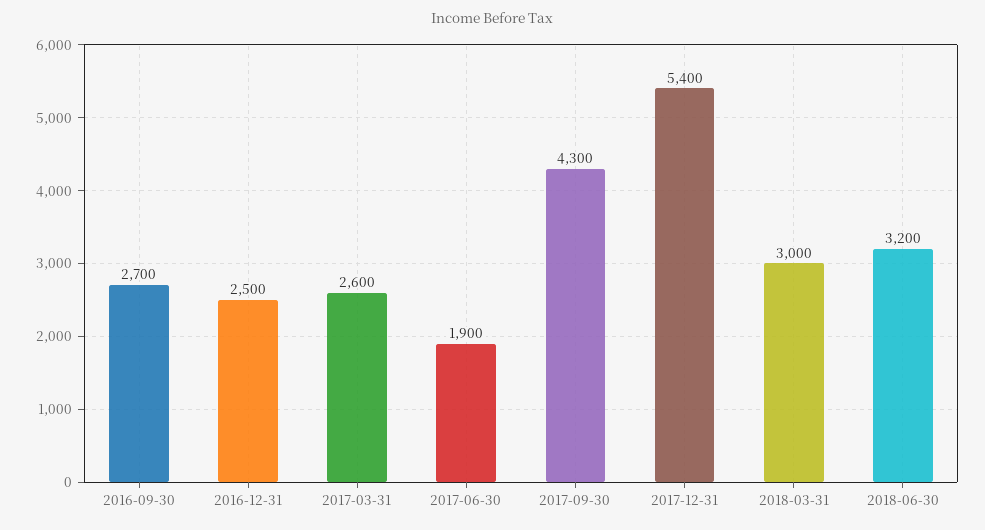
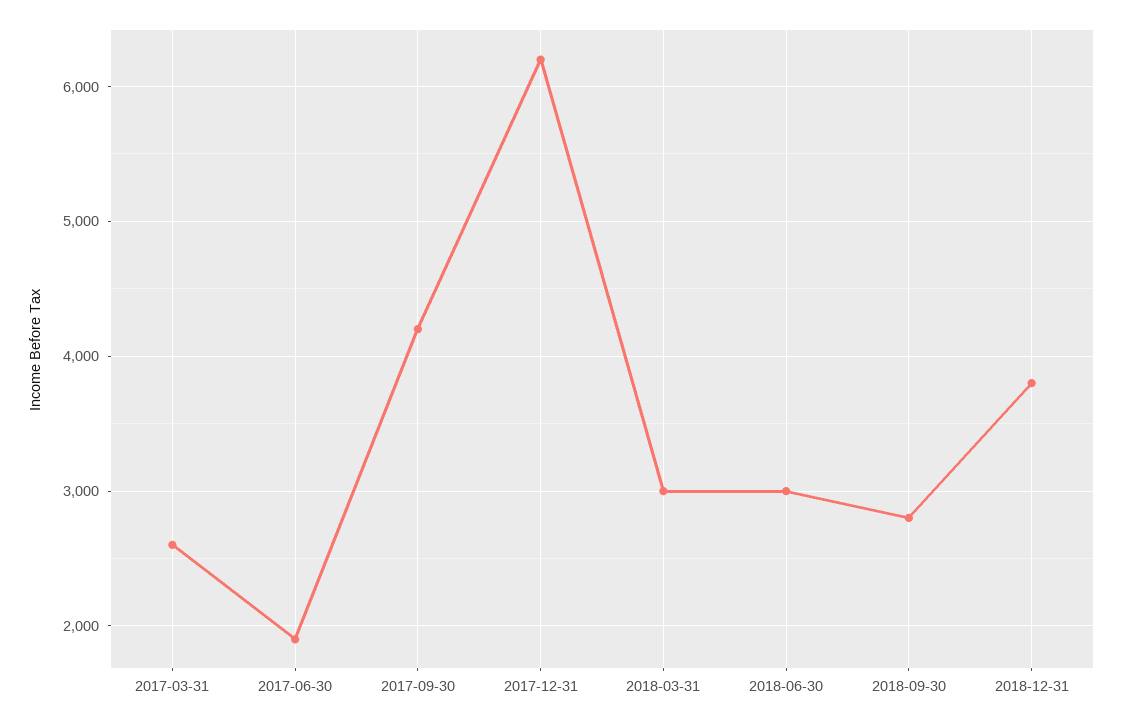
2016-09-30: 2700 -> none
2016-12-31: 2500 -> none
2017-09-30: 4300 -> 4200
2017-12-31: 5400 -> 6200
2018-06-30: 3200 -> 3000
2018-09-30: none -> 2800
2018-12-31: none -> 3800

